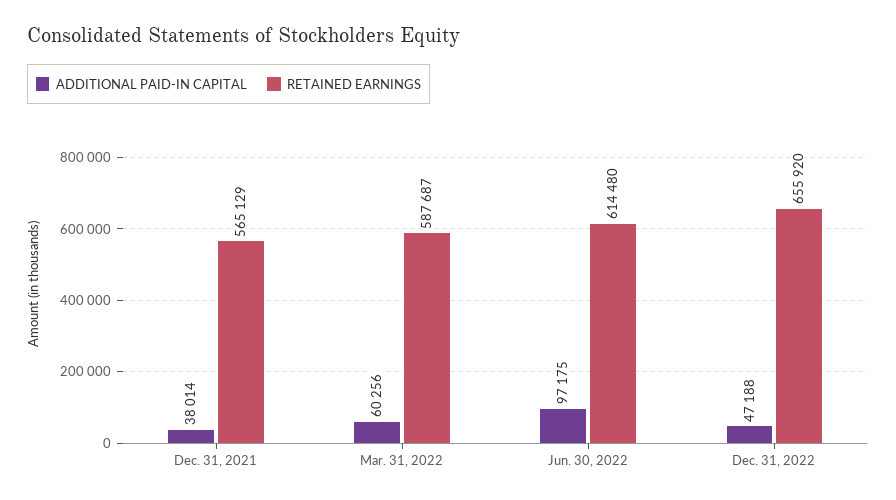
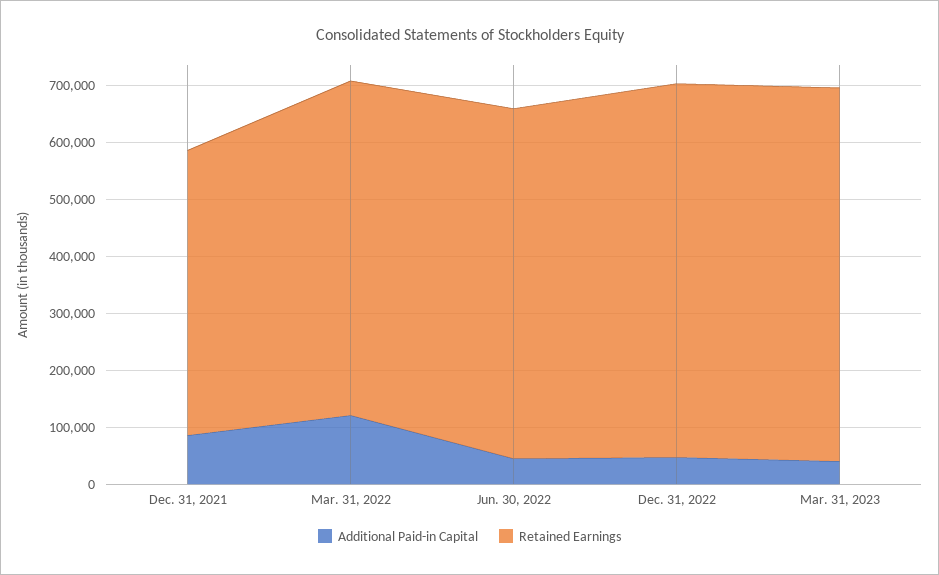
ADDITIONAL PAID-IN CAPITAL, Dec. 31, 2021: 38014 -> 80000
RETAINED EARNINGS, Dec. 31, 2021: 565129 -> 500000
ADDITIONAL PAID-IN CAPITAL, Mar. 31, 2022: 60256 -> 120000
ADDITIONAL PAID-IN CAPITAL, Jun. 30, 2022: 97175 -> 40000
ADDITIONAL PAID-IN CAPITAL, Mar. 31, 2023: none -> 40000
RETAINED EARNINGS, Mar. 31, 2023: none -> 660000

